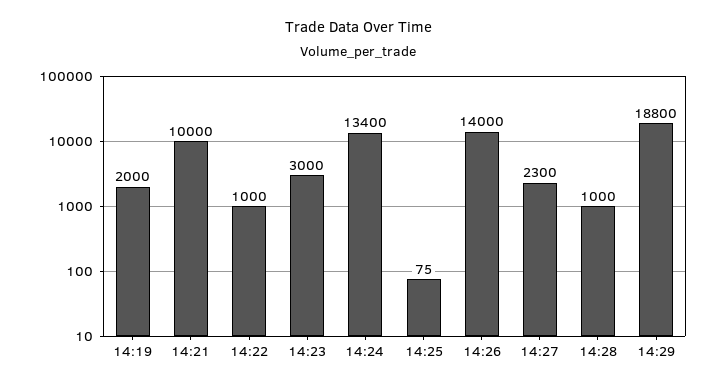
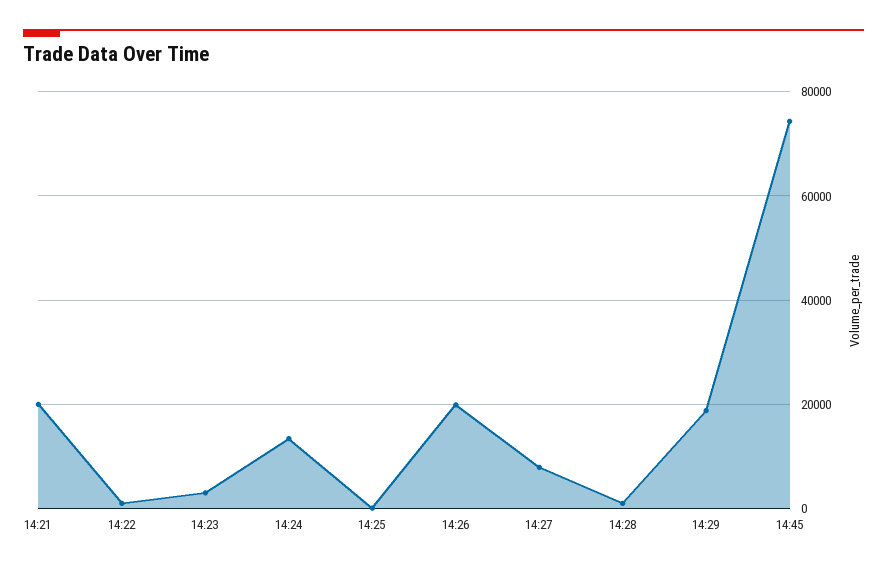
14:19: 2000 -> none
14:21: 10000 -> 20000
14:26: 14000 -> 20000
14:27: 2300 -> 8000
14:45: none -> 74000

